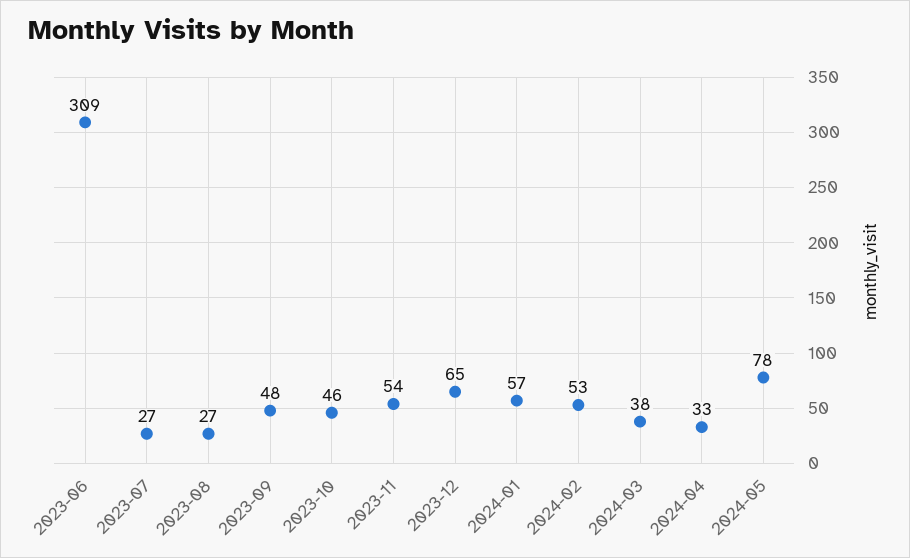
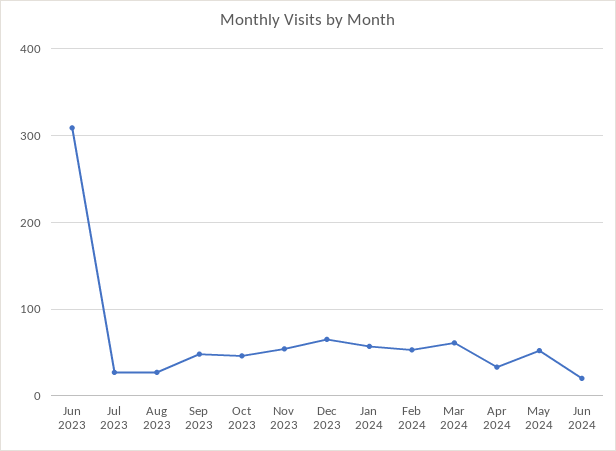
2024-03: 38 -> 60
2024-05: 78 -> 50
Jun 2024: none -> 20

